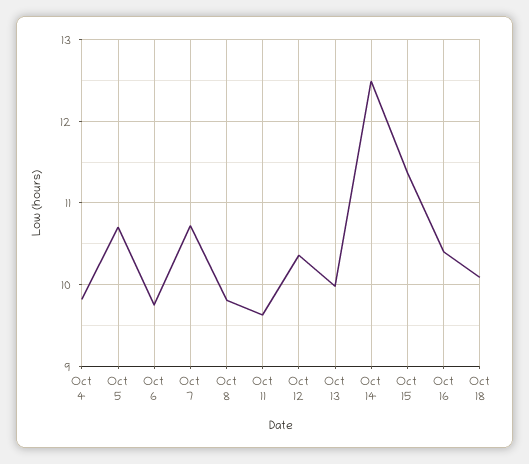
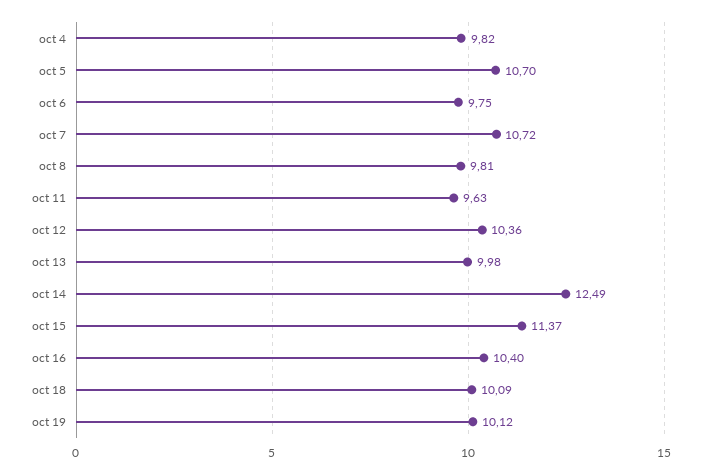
oct 19: none -> 10.12

